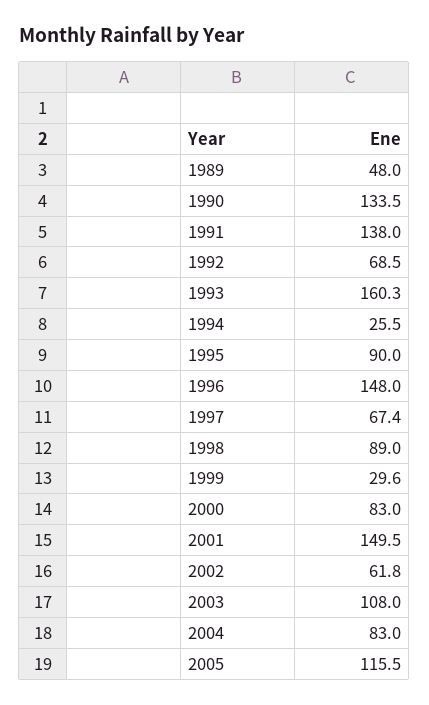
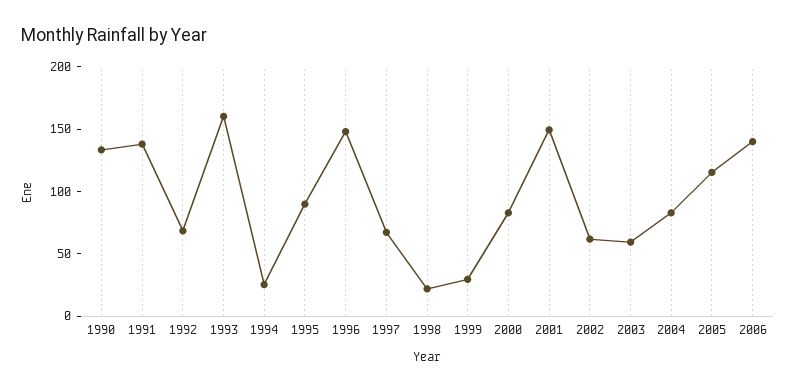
1989: 48 -> none
1998: 89 -> 20
2003: 108 -> 60
2006: none -> 140

